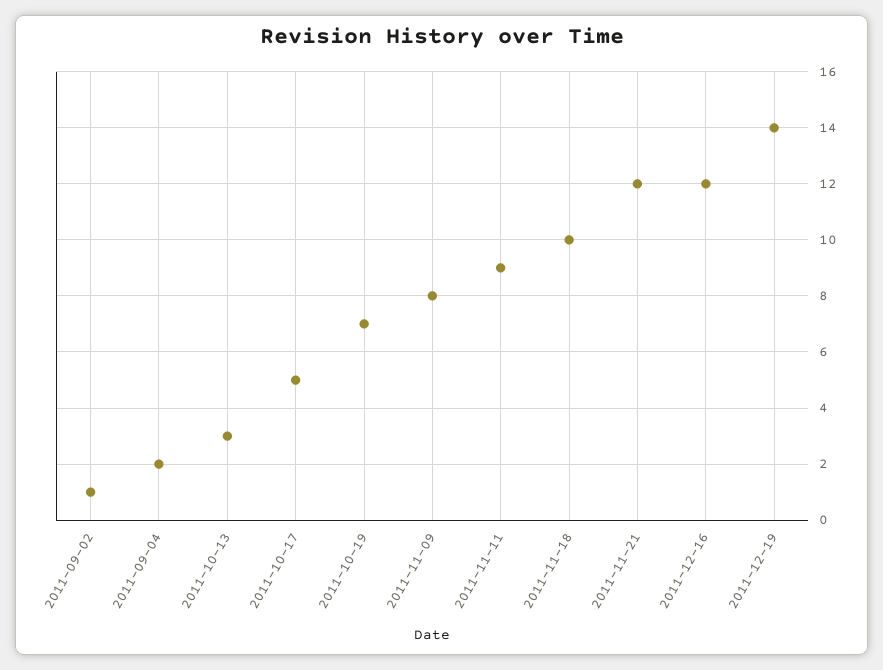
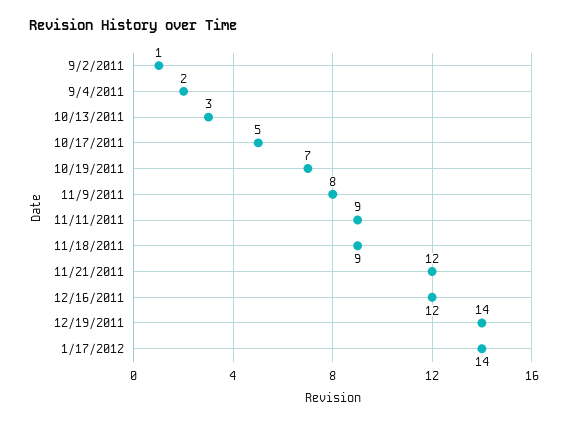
2011-11-18: 10 -> 9
1/17/2012: none -> 14

